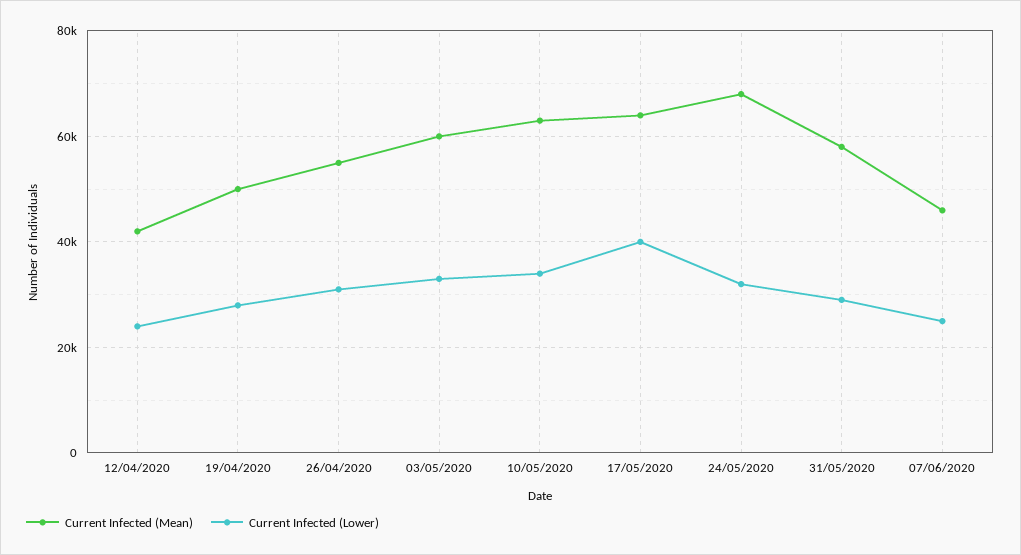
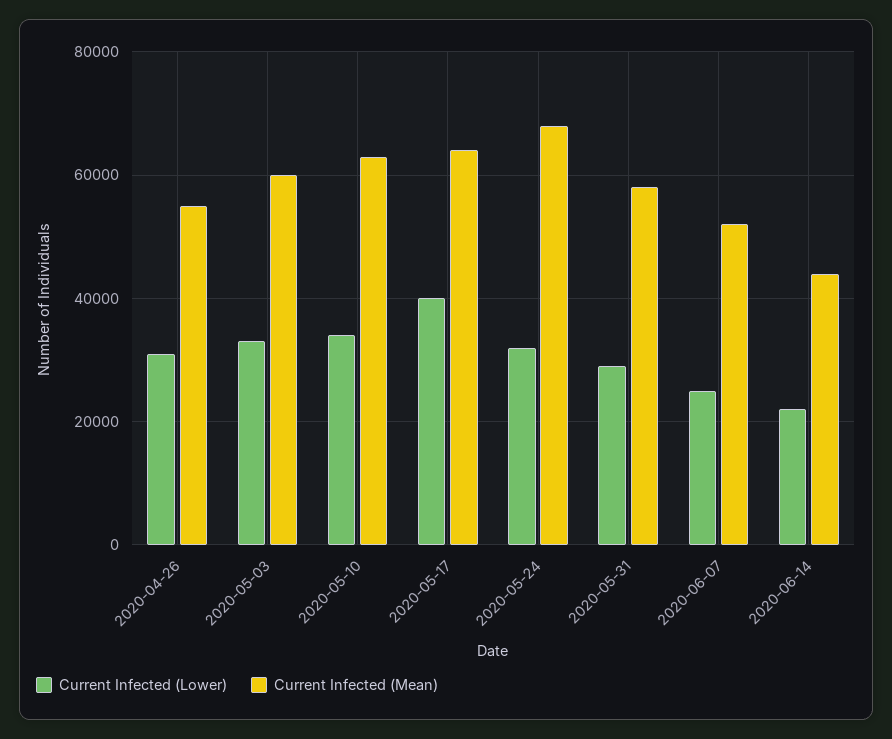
Current Infected (Mean), 12/04/2020: 42000 -> none
Current Infected (Lower), 12/04/2020: 24000 -> none
Current Infected (Mean), 19/04/2020: 50000 -> none
Current Infected (Lower), 19/04/2020: 28000 -> none
Current Infected (Mean), 07/06/2020: 46000 -> 52000
Current Infected (Lower), 2020-06-14: none -> 22000
Current Infected (Mean), 2020-06-14: none -> 44000

